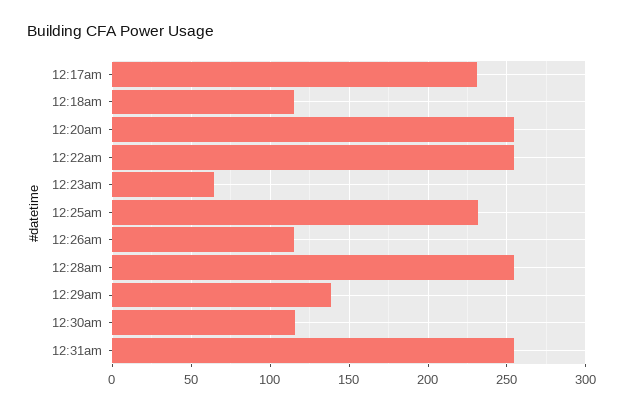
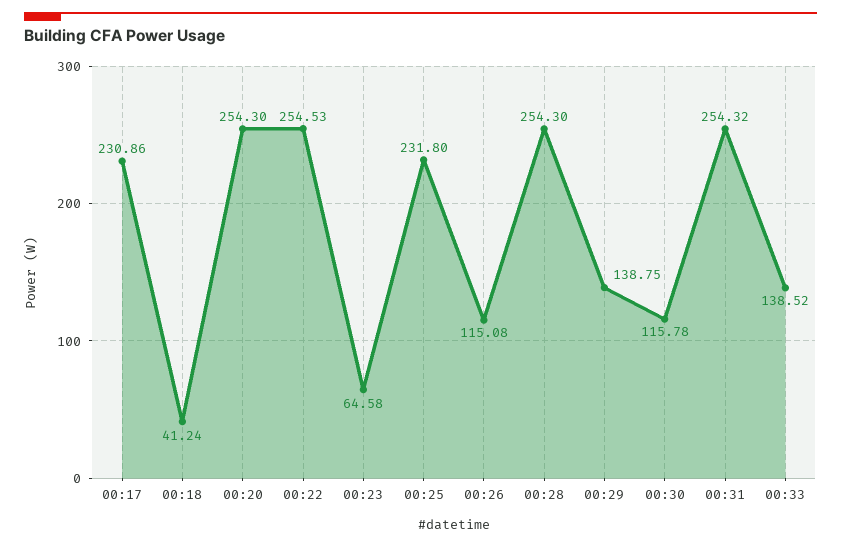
12:18am: 115 -> 41.24
00:33: none -> 138.52

